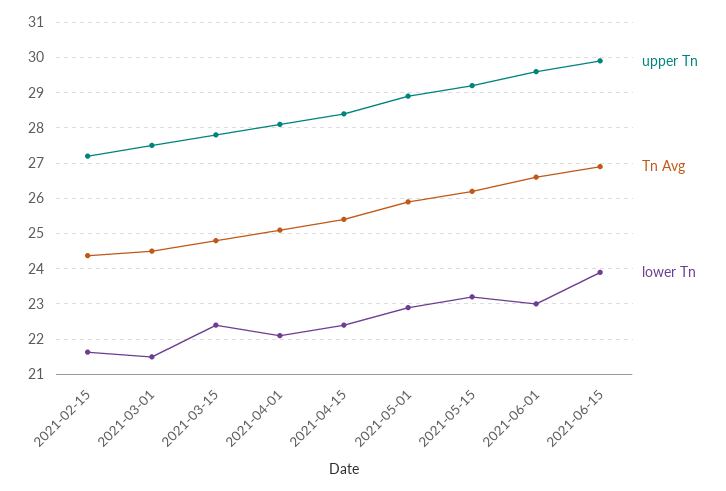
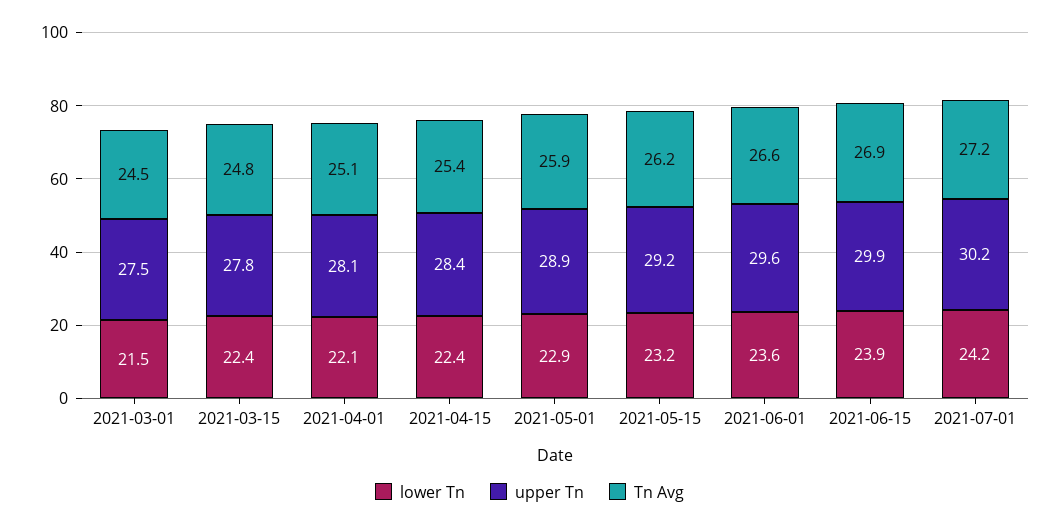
upper Tn, 2021-02-15: 27.2 -> none
Tn Avg, 2021-02-15: 24.4 -> none
lower Tn, 2021-02-15: 21.6 -> none
lower Tn, 2021-06-01: 23 -> 23.6
lower Tn, 2021-07-01: none -> 24.2
upper Tn, 2021-07-01: none -> 30.2
Tn Avg, 2021-07-01: none -> 27.2

